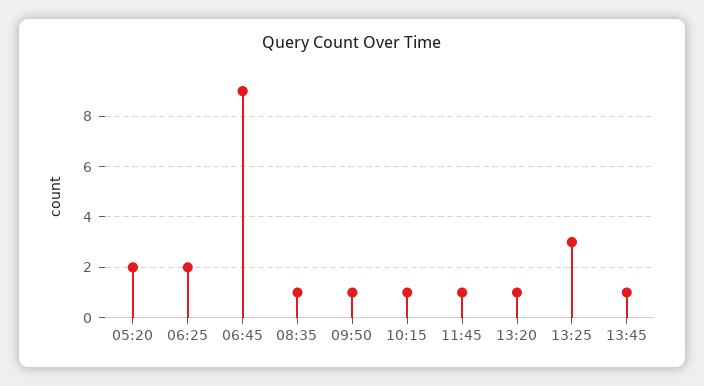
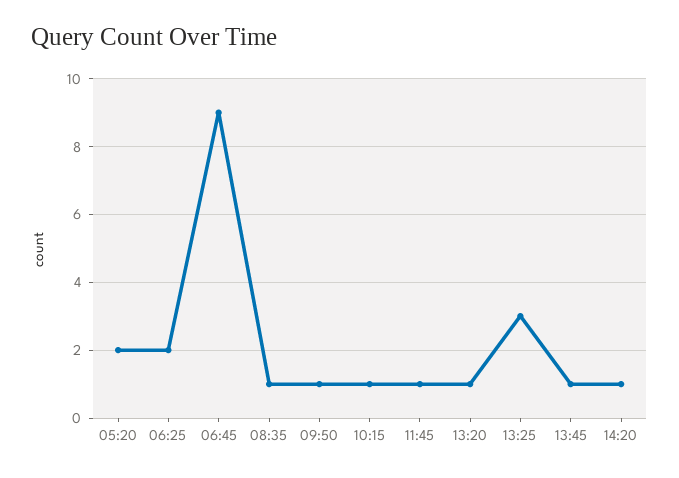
14:20: none -> 1

